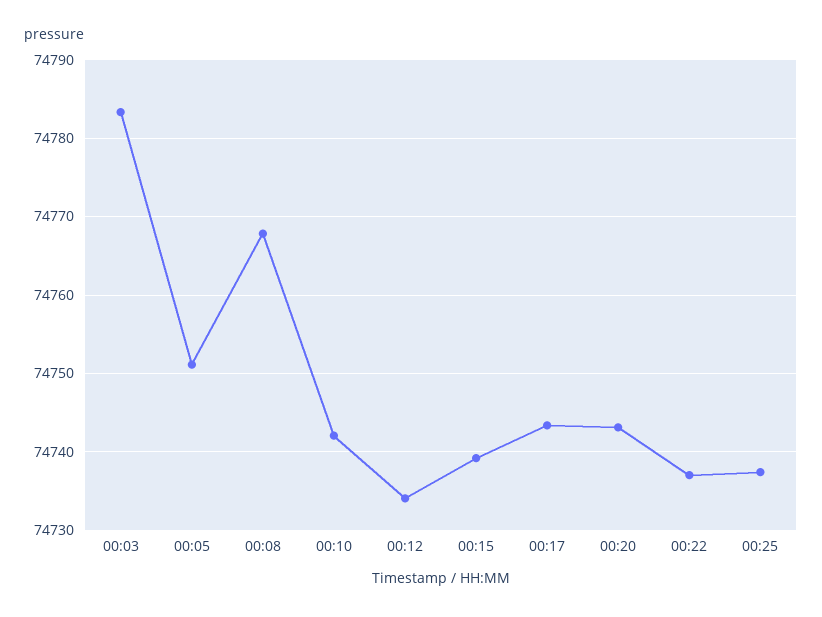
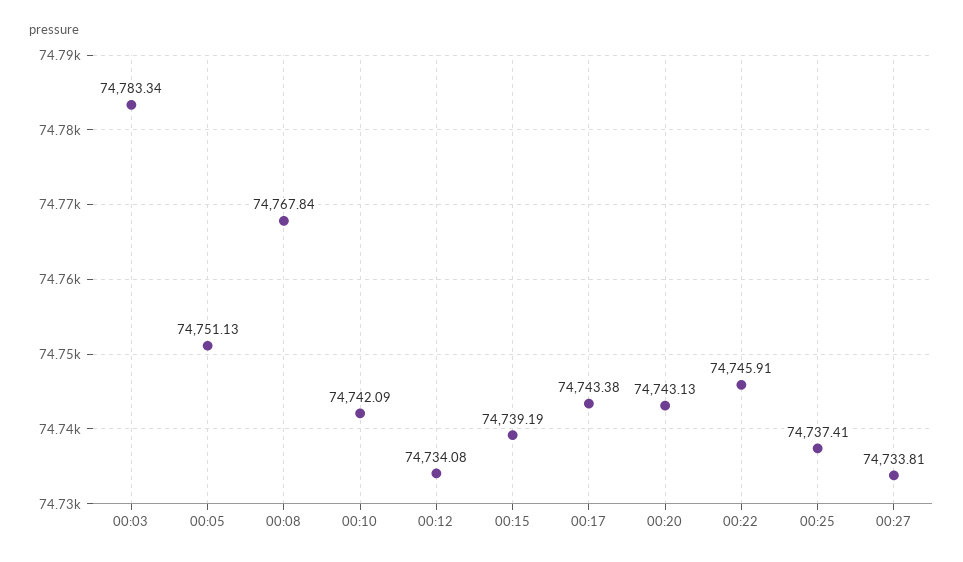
00:22: 74737 -> 74745.91
00:27: none -> 74733.81

